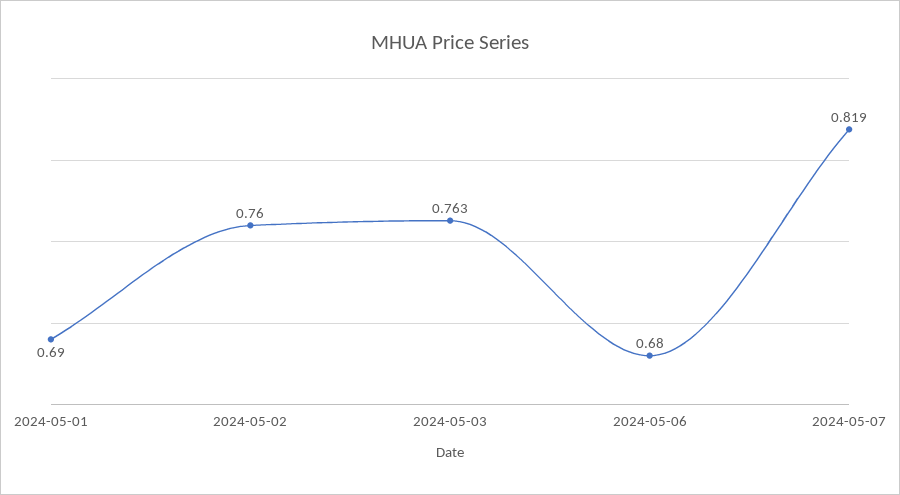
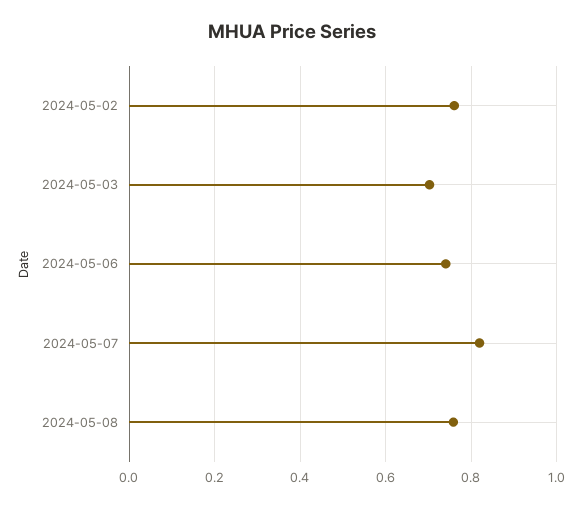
2024-05-01: 0.69 -> none
2024-05-03: 0.763 -> 0.7
2024-05-06: 0.68 -> 0.74
2024-05-08: none -> 0.76

